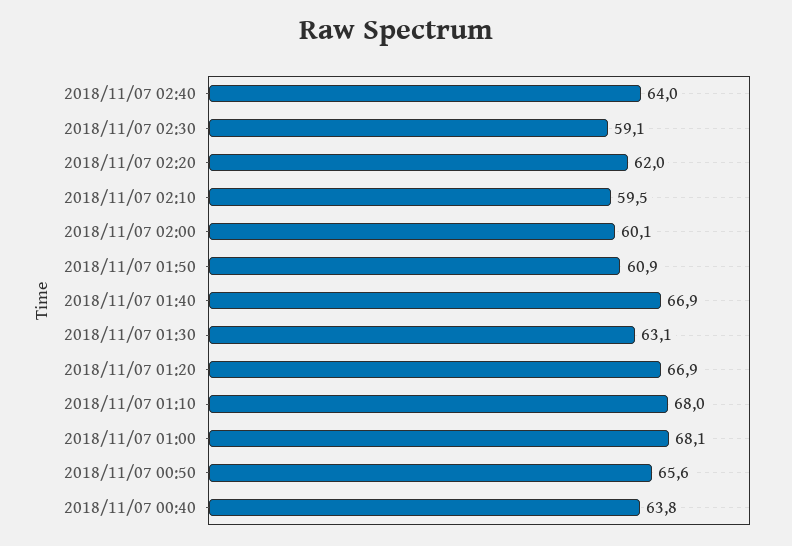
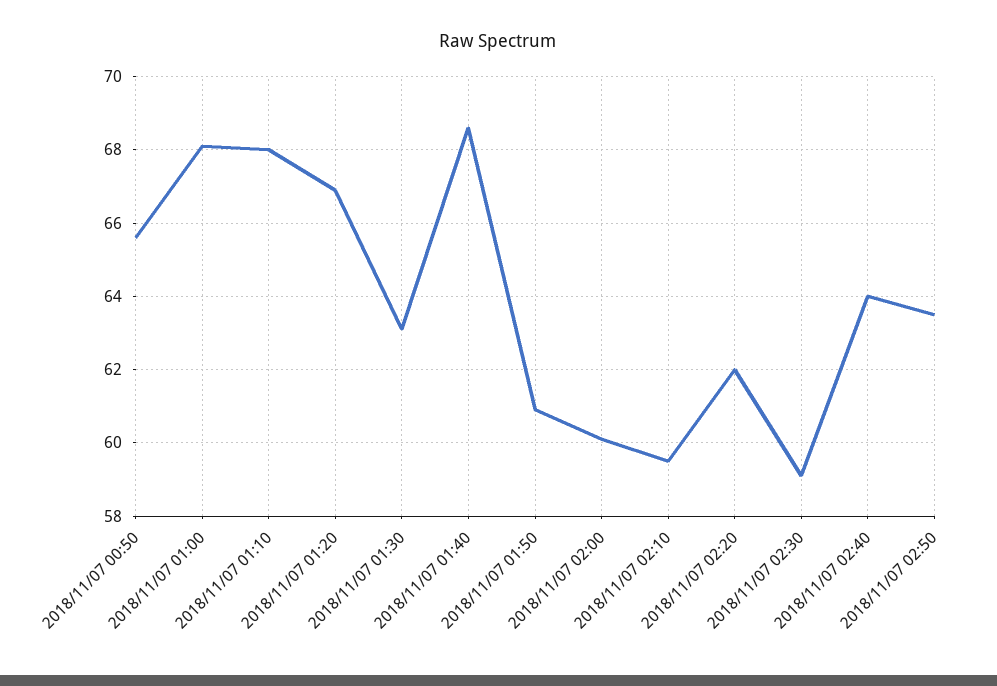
2018/11/07 01:40: 66.9 -> 68.5
2018/11/07 00:40: 63.8 -> none
2018/11/07 02:50: none -> 63.5

